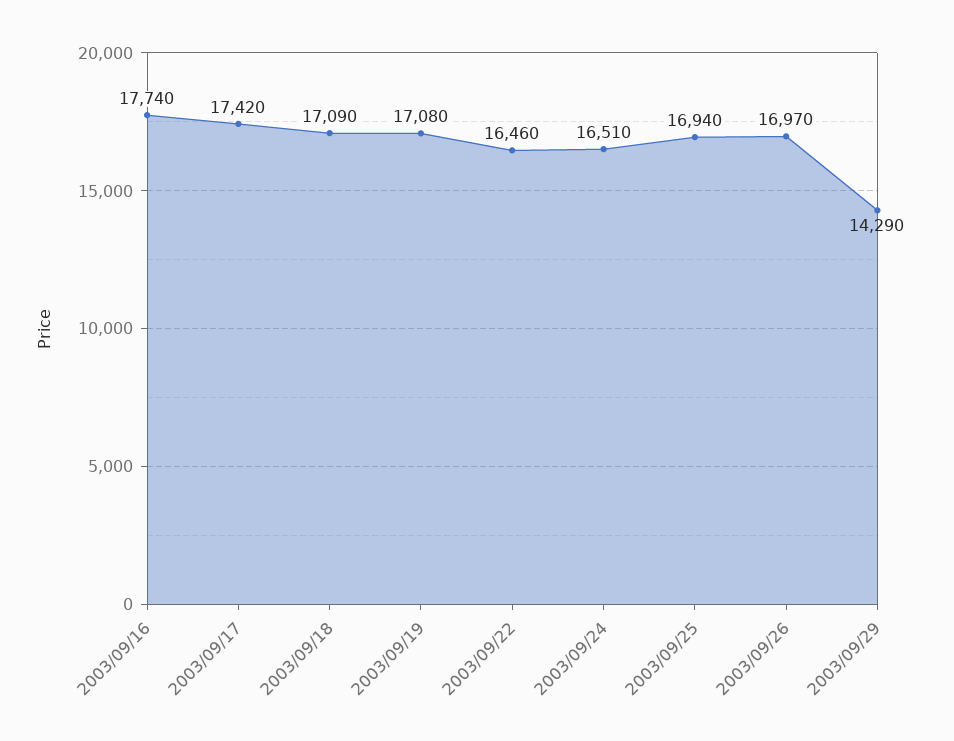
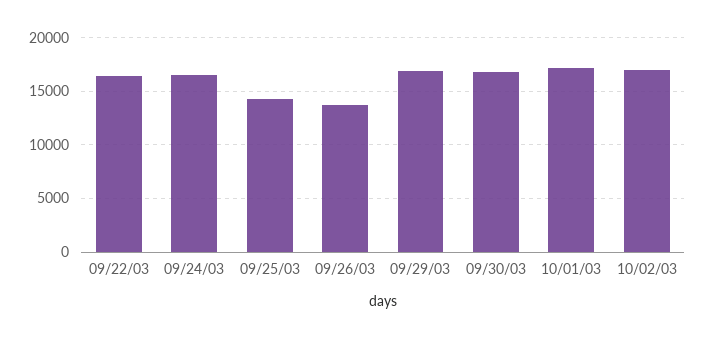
2003/09/16: 17740 -> none
2003/09/17: 17420 -> none
2003/09/18: 17090 -> none
2003/09/19: 17080 -> none
2003/09/25: 16940 -> 14000
2003/09/26: 16970 -> 14000
2003/09/29: 14290 -> 17000
09/30/03: none -> 17000
10/01/03: none -> 17000
10/02/03: none -> 17000

